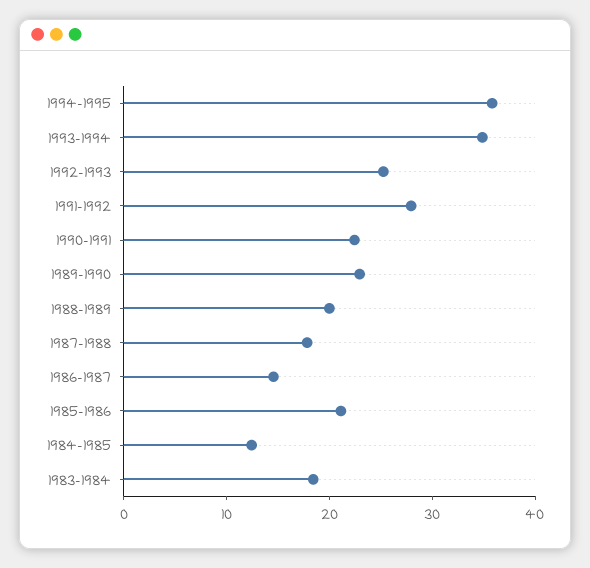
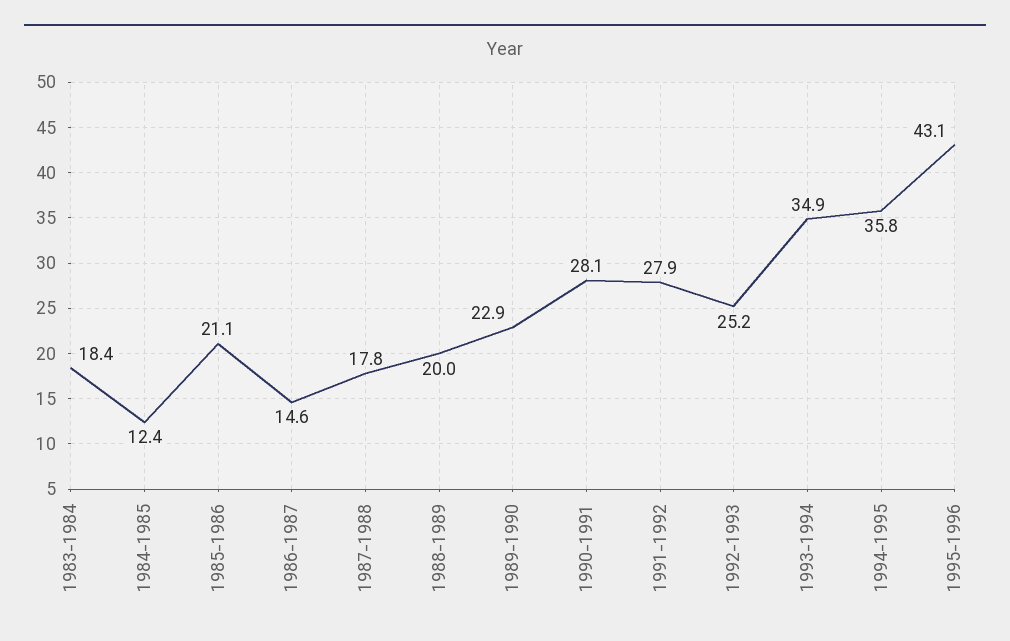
1990-1991: 22 -> 28.1
1995-1996: none -> 43.1

